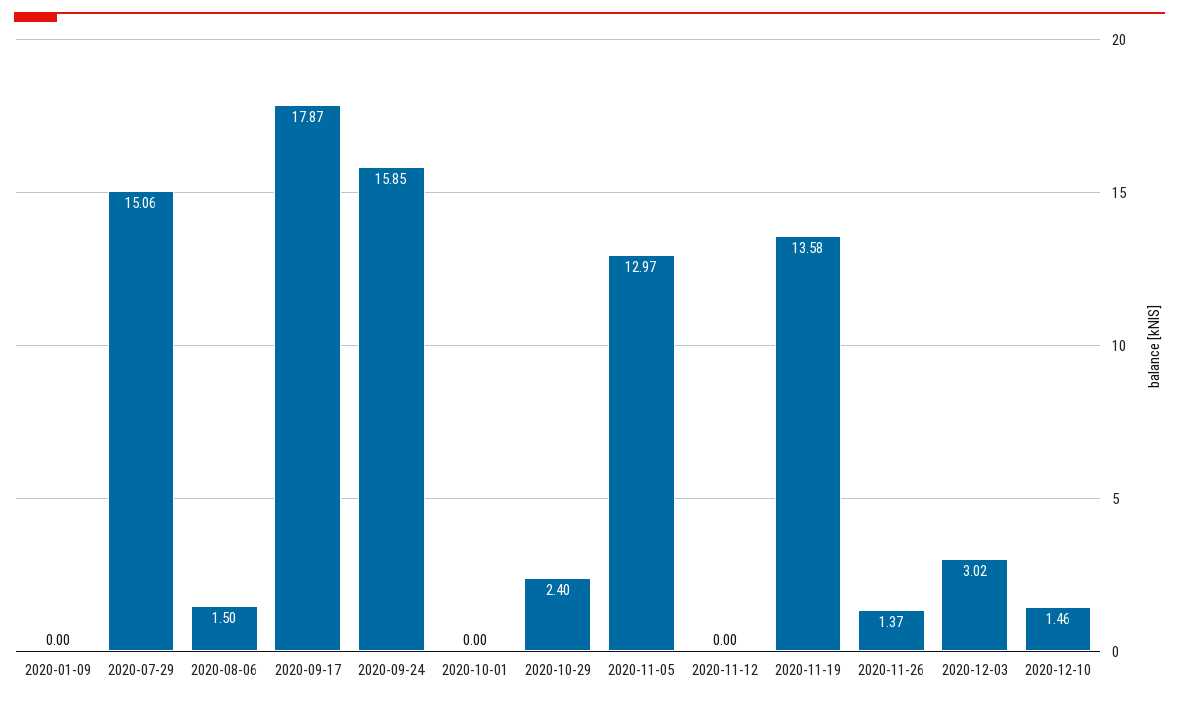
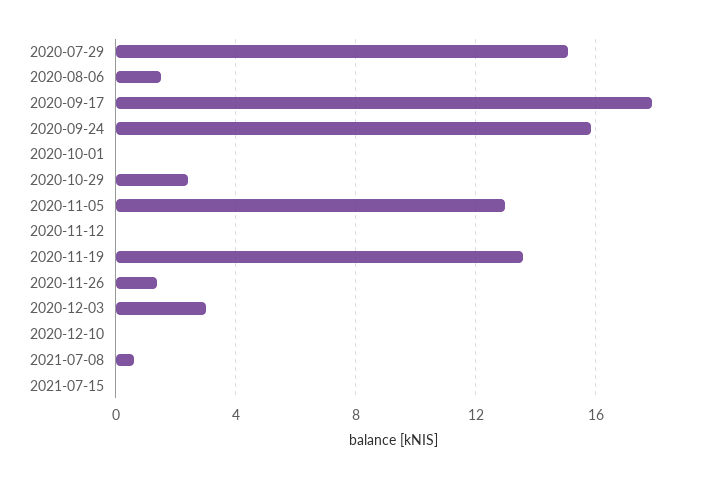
2020-01-09: 0 -> none
2020-12-10: 1.46 -> 0
2021-07-08: none -> 0.5
2021-07-15: none -> 0

